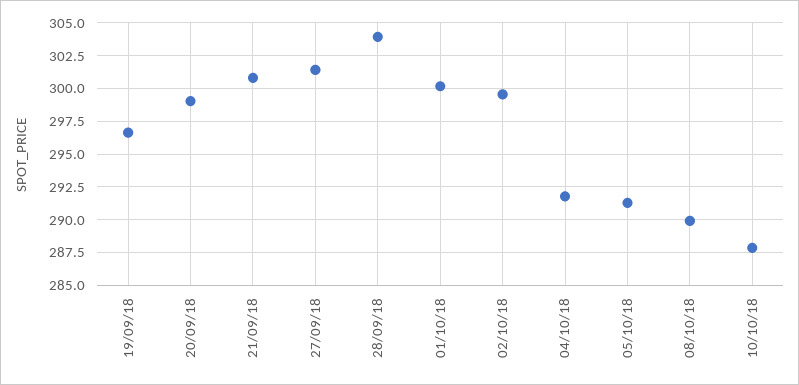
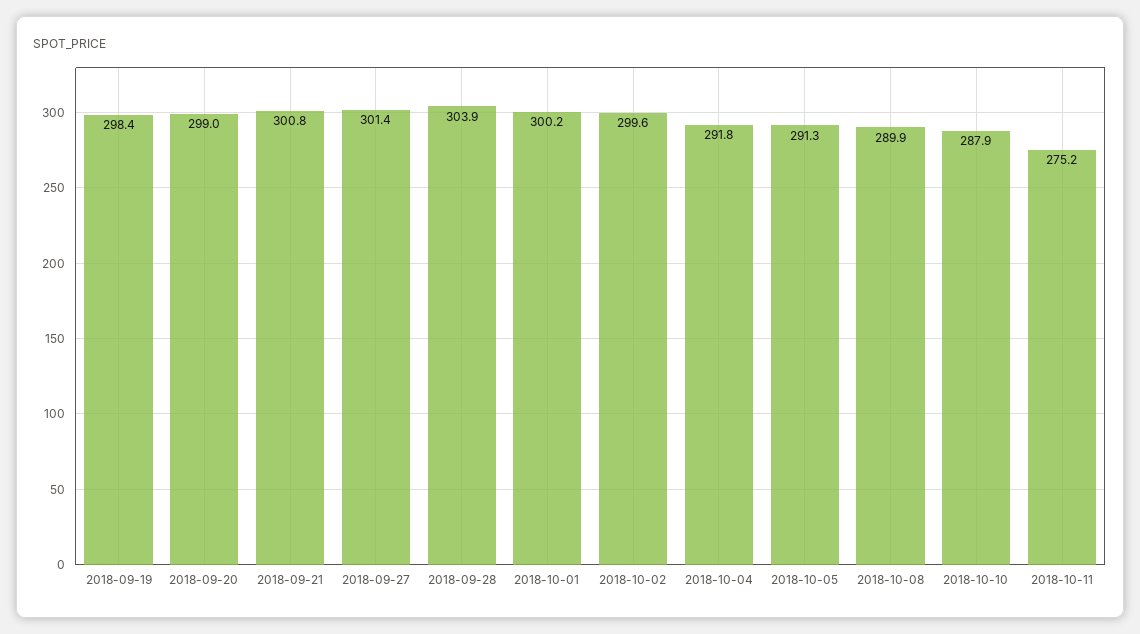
19/09/18: 296.5 -> 298.4
2018-10-11: none -> 275.2

